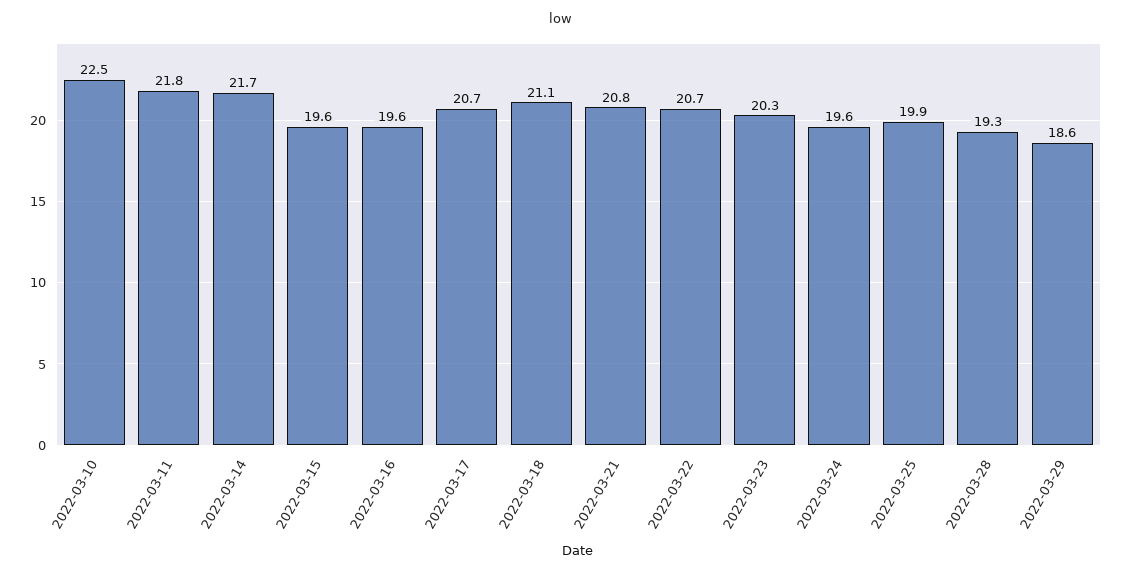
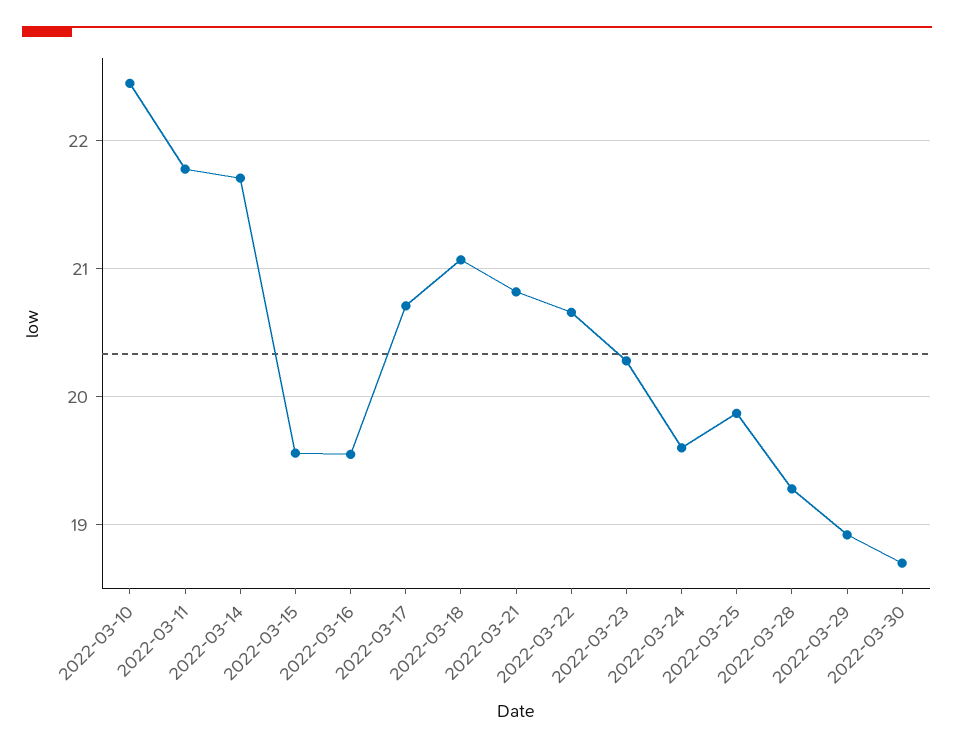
2022-03-29: 18.6 -> 18.9
2022-03-30: none -> 18.7

